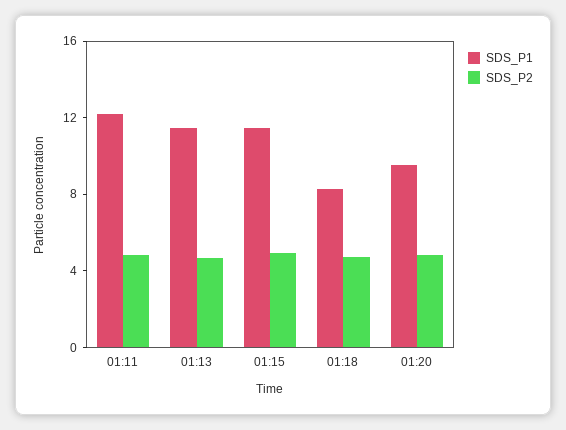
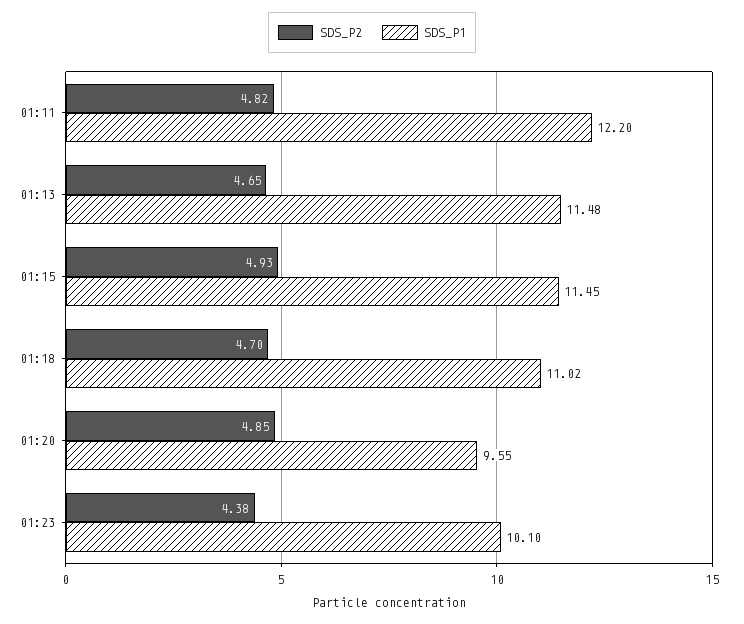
SDS_P1, 01:18: 8 -> 11.02
SDS_P2, 01:23: none -> 4.38
SDS_P1, 01:23: none -> 10.1

